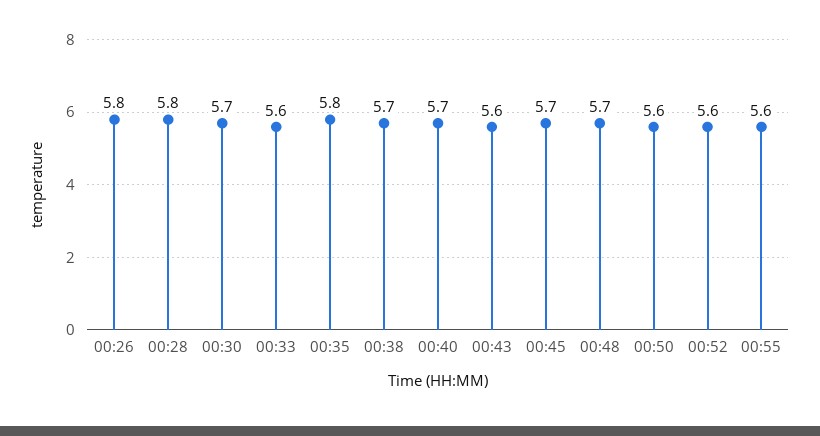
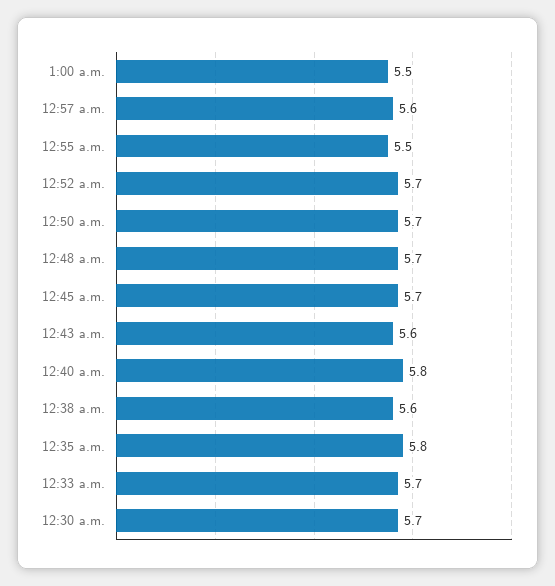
00:26: 5.8 -> none
00:28: 5.8 -> none
00:33: 5.6 -> 5.7
00:38: 5.7 -> 5.6
00:40: 5.7 -> 5.8
00:50: 5.6 -> 5.7
00:52: 5.6 -> 5.7
00:55: 5.6 -> 5.5
1:00 a.m.: none -> 5.5
12:57 a.m.: none -> 5.6

